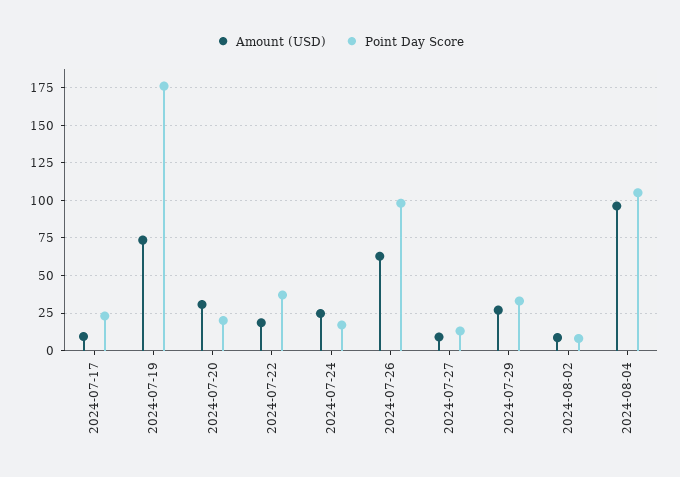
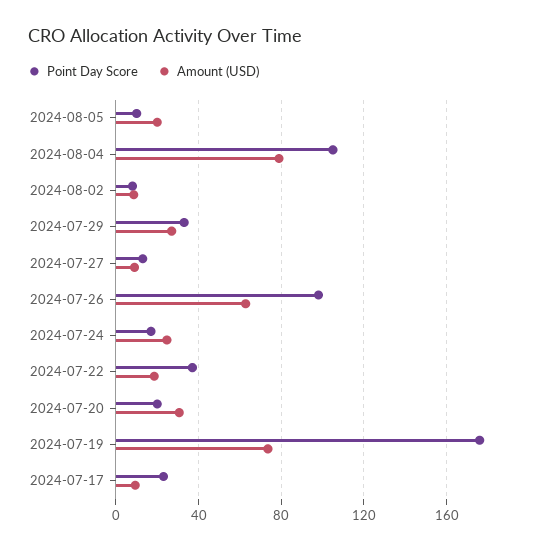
Amount (USD), 2024-08-04: 95 -> 80
Point Day Score, 2024-08-05: none -> 10
Amount (USD), 2024-08-05: none -> 20

